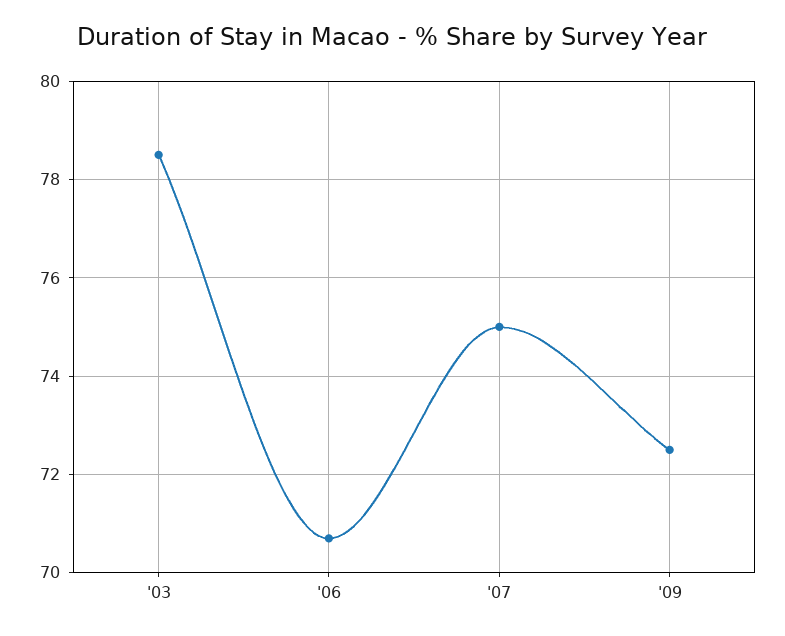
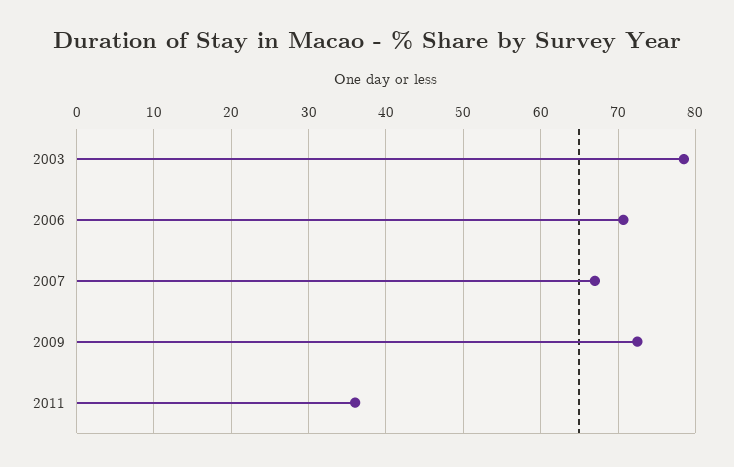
'07: 75 -> 67
2011: none -> 36

